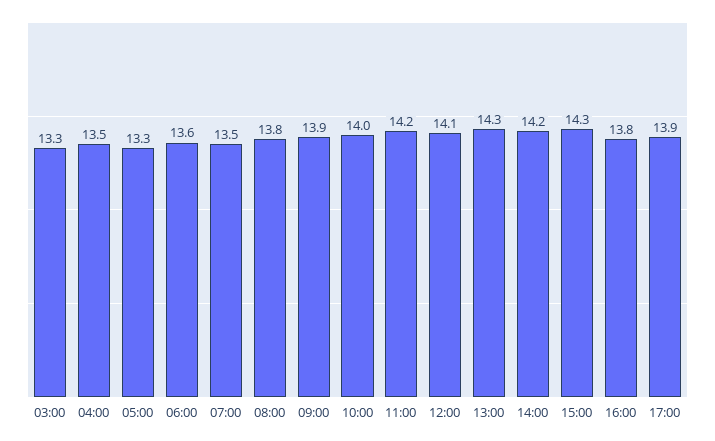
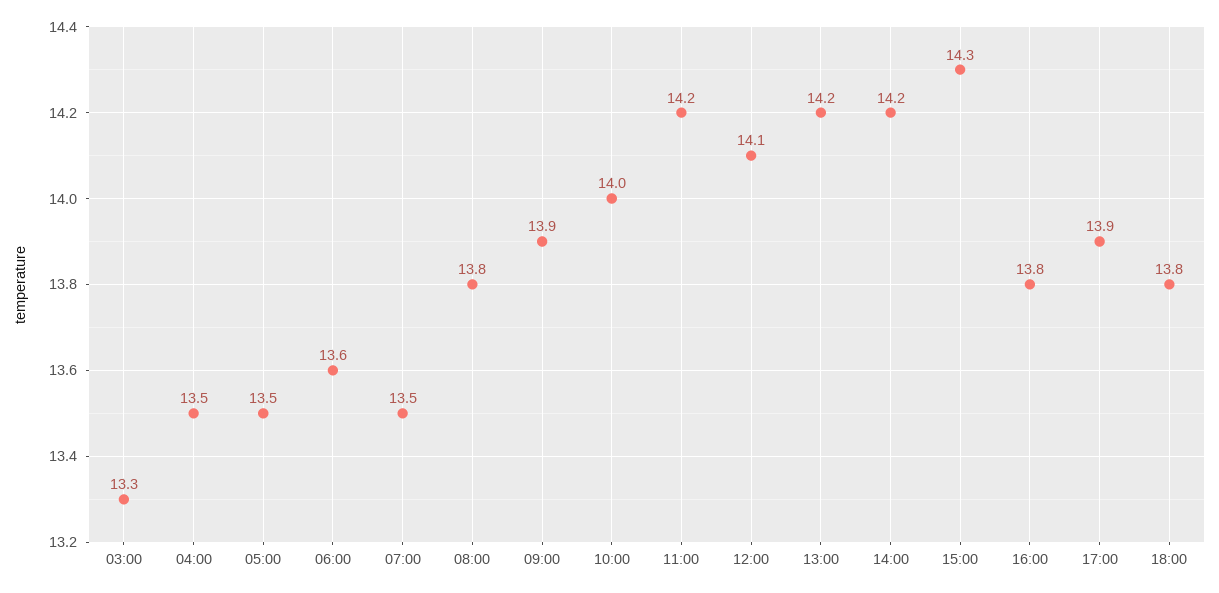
05:00: 13.3 -> 13.5
13:00: 14.3 -> 14.2
18:00: none -> 13.8

